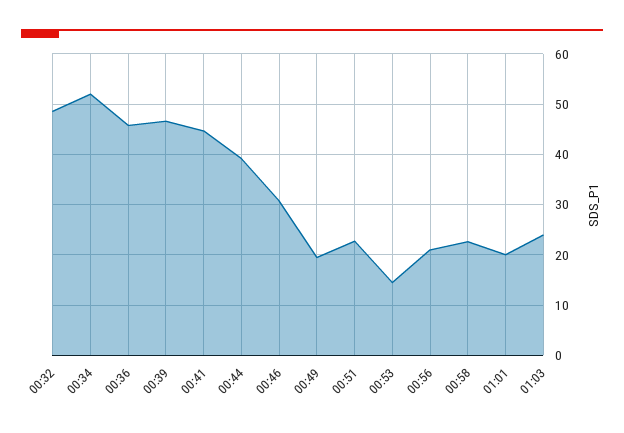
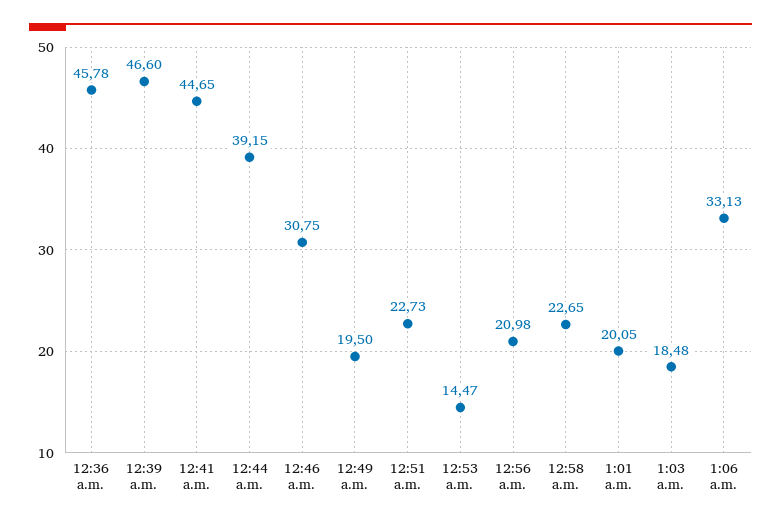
00:32: 48 -> none
00:34: 52 -> none
01:03: 24 -> 18.48
1:06 a.m.: none -> 33.13

